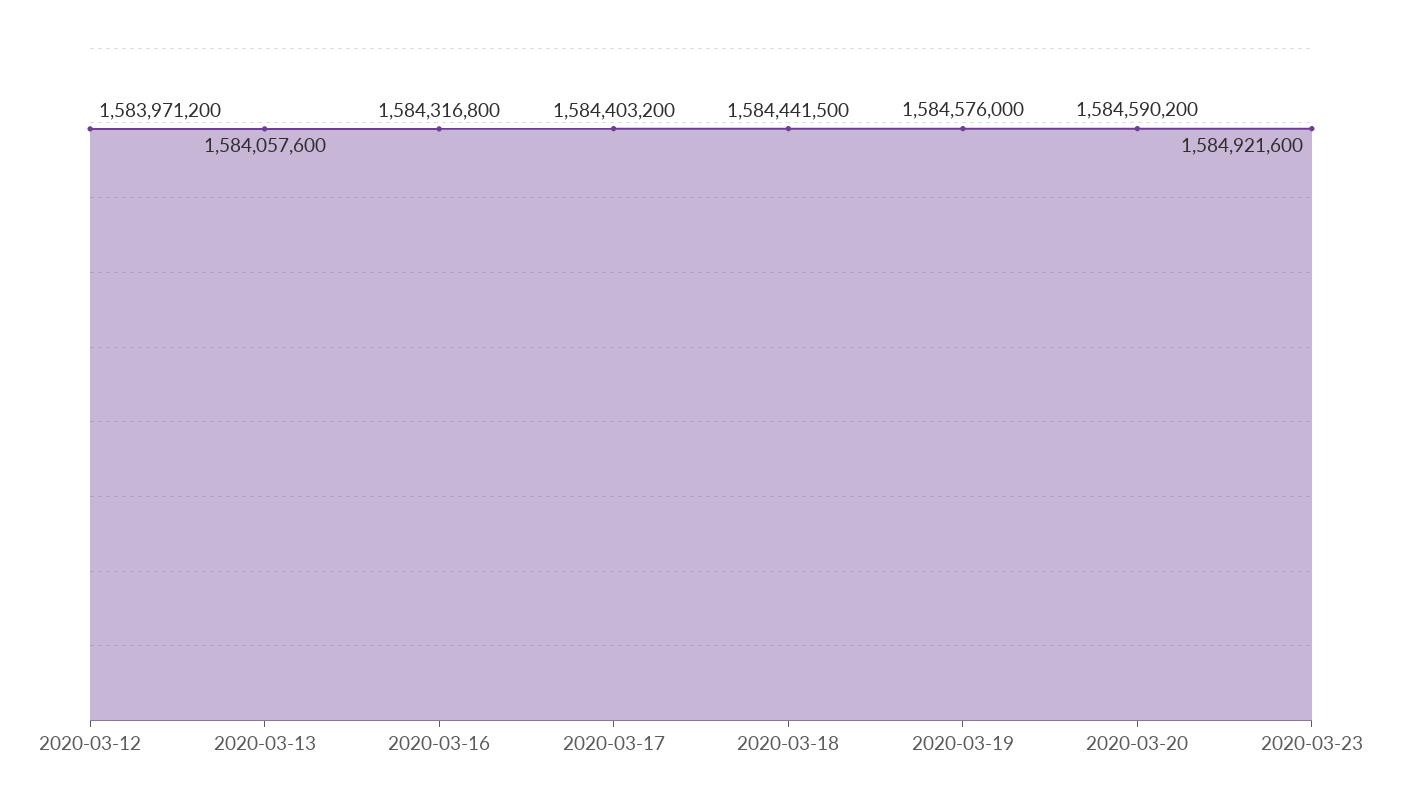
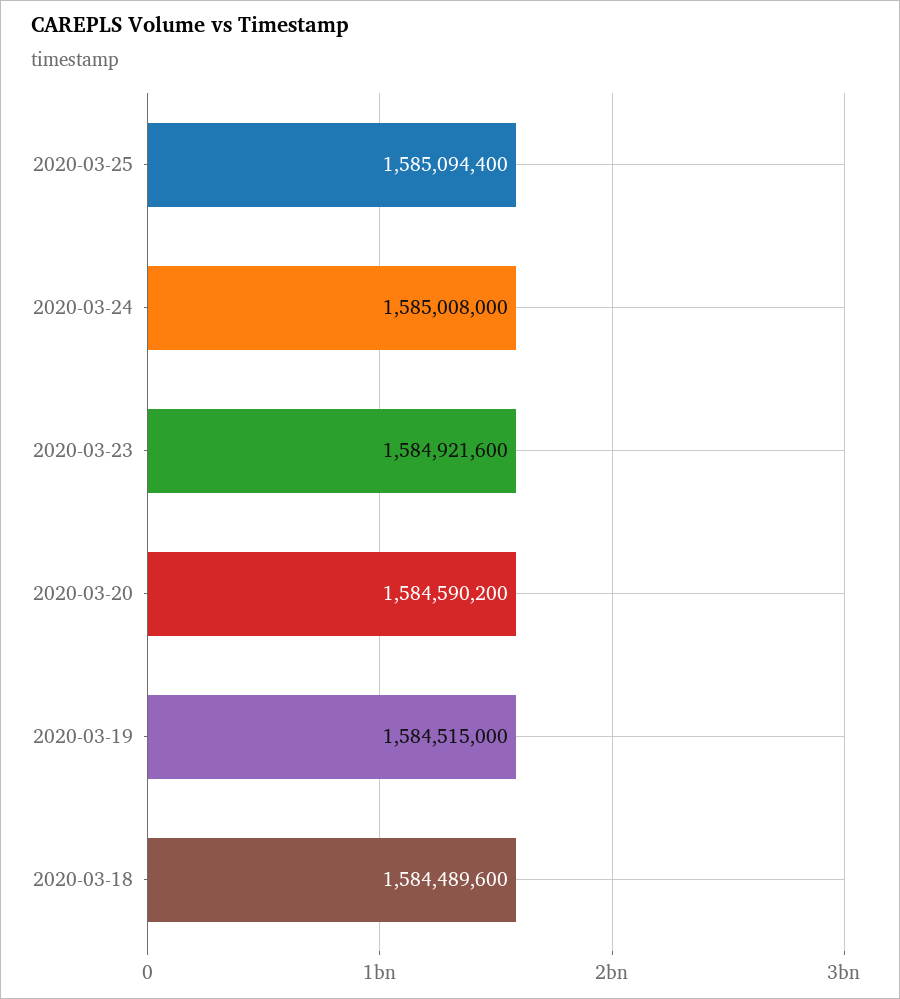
2020-03-12: 1583971200 -> none
2020-03-13: 1584057600 -> none
2020-03-16: 1584316800 -> none
2020-03-17: 1584403200 -> none
2020-03-18: 1584441500 -> 1584489600
2020-03-19: 1584576000 -> 1584515000
2020-03-25: none -> 1585094400
2020-03-24: none -> 1585008000

